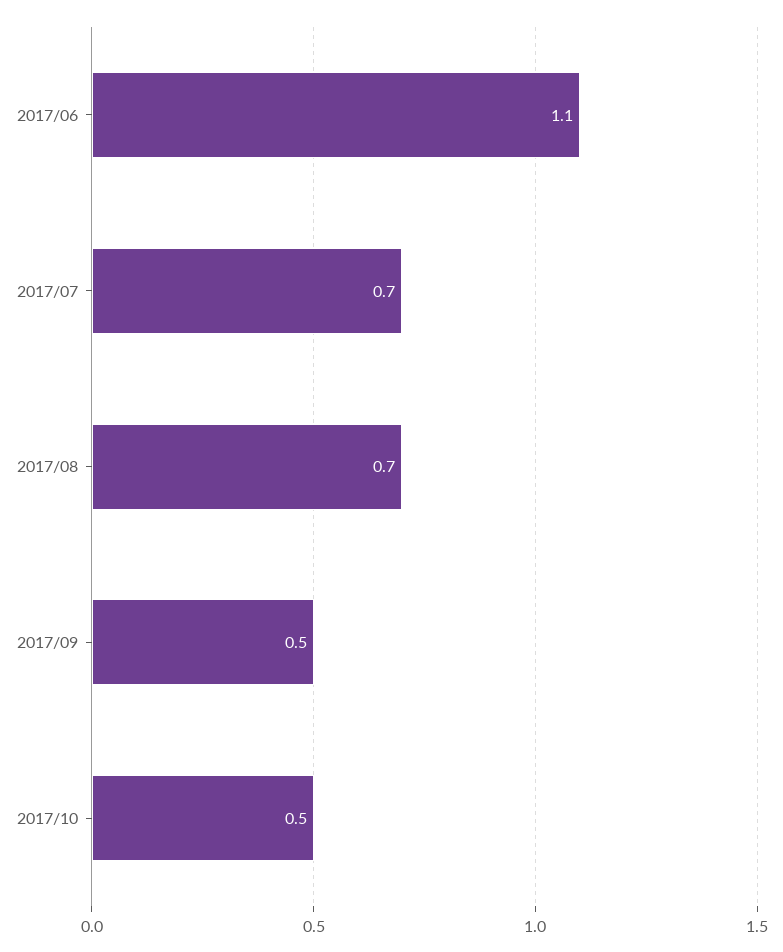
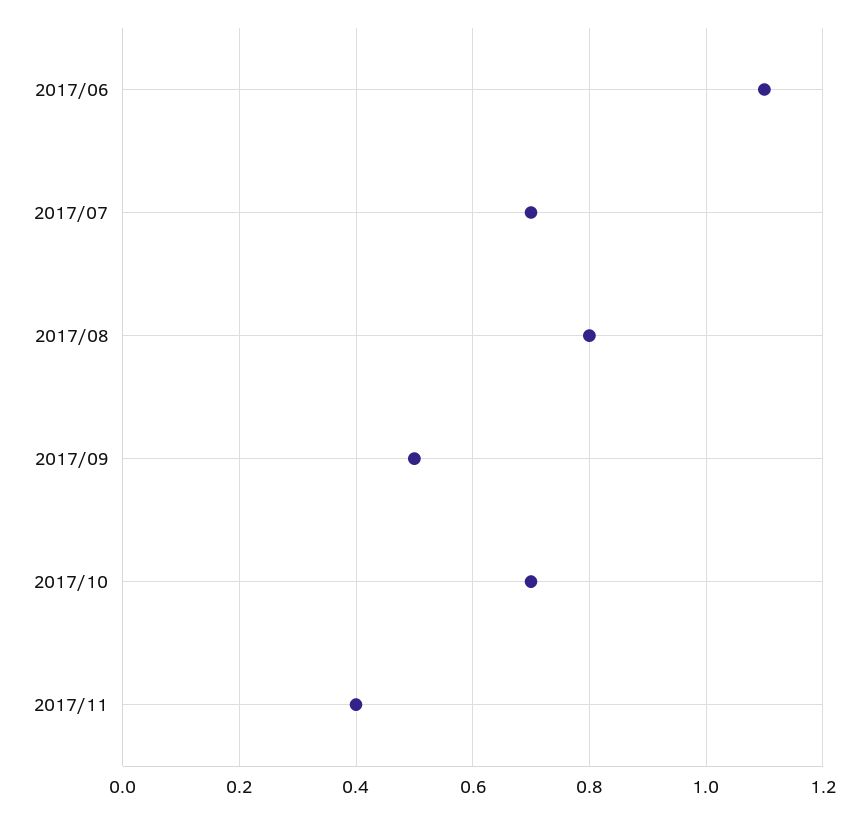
2017/08: 0.7 -> 0.8
2017/10: 0.5 -> 0.7
2017/11: none -> 0.4

